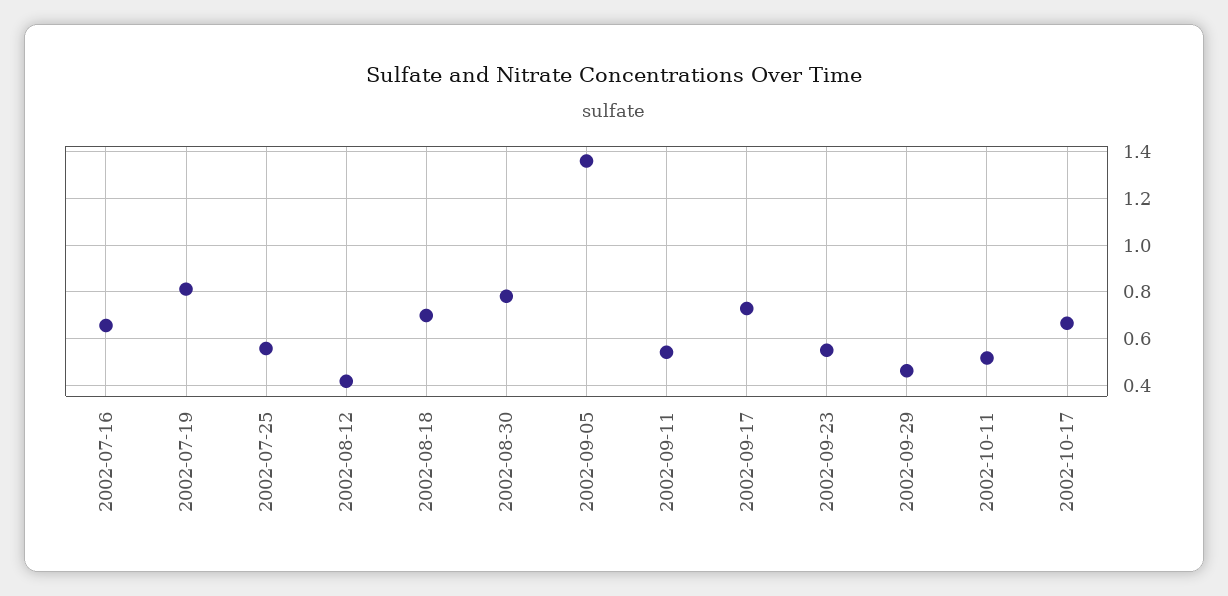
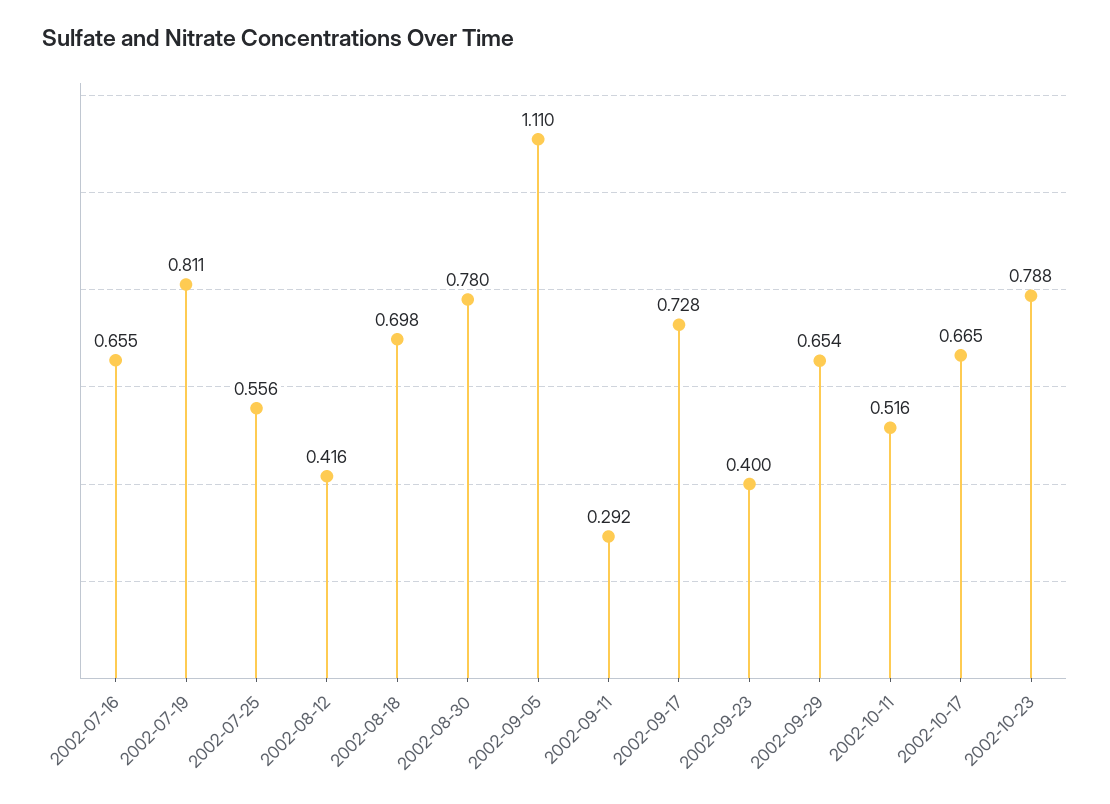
2002-09-05: 1.35 -> 1.11
2002-09-11: 0.55 -> 0.292
2002-09-23: 0.55 -> 0.4
2002-09-29: 0.45 -> 0.654
2002-10-23: none -> 0.788

